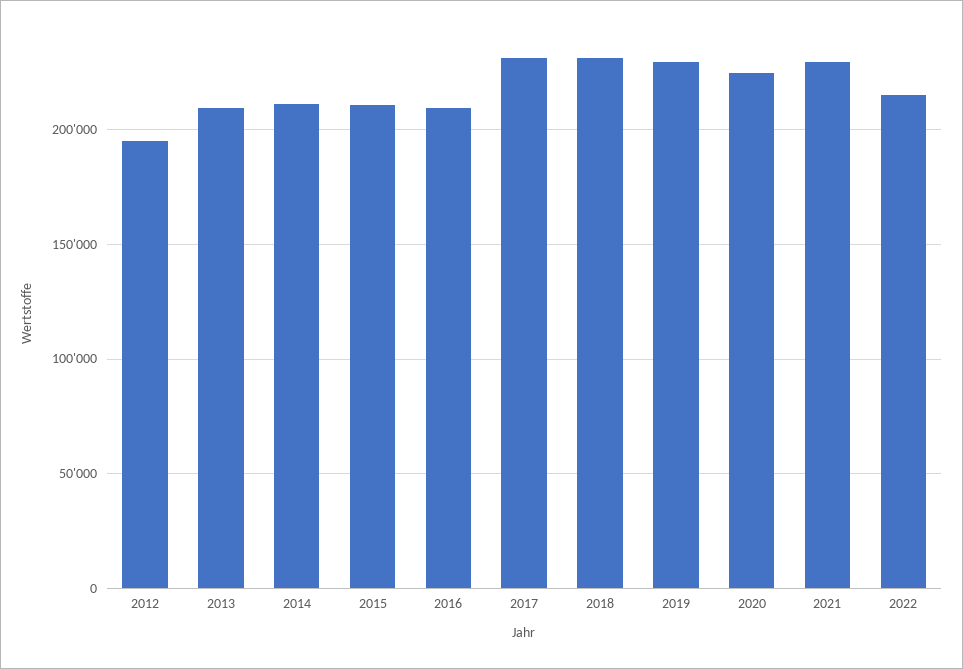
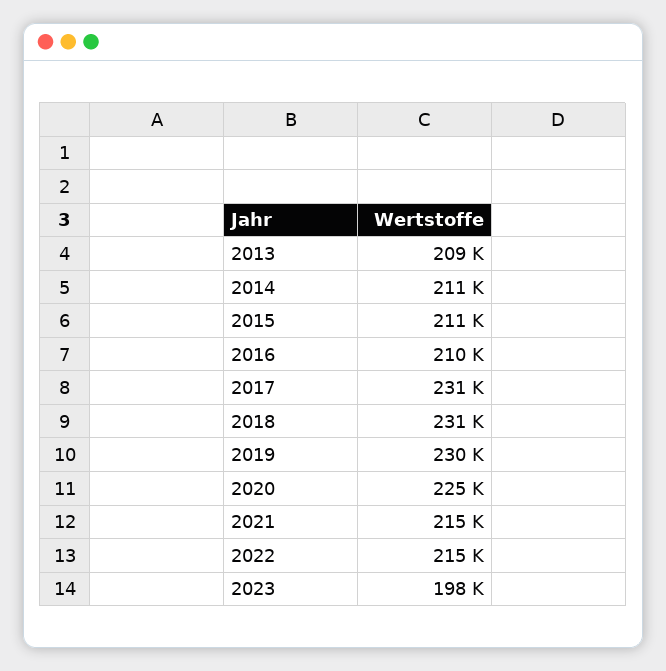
2012: 195000 -> none
2021: 230000 -> 215000
2023: none -> 198000

